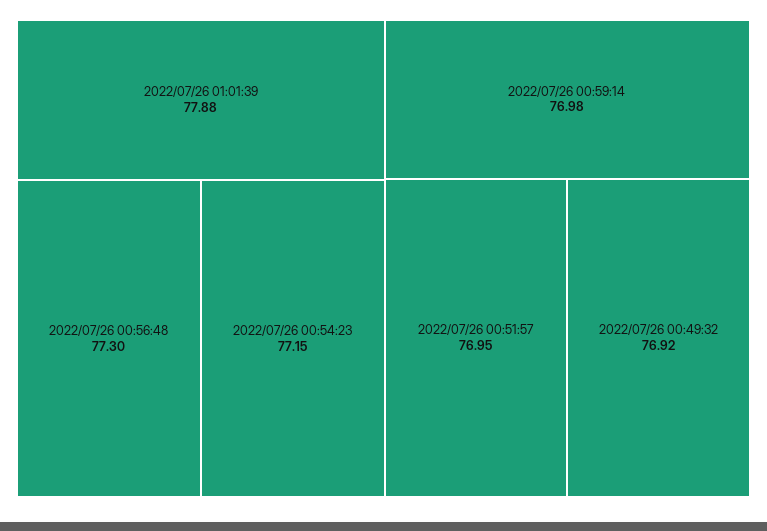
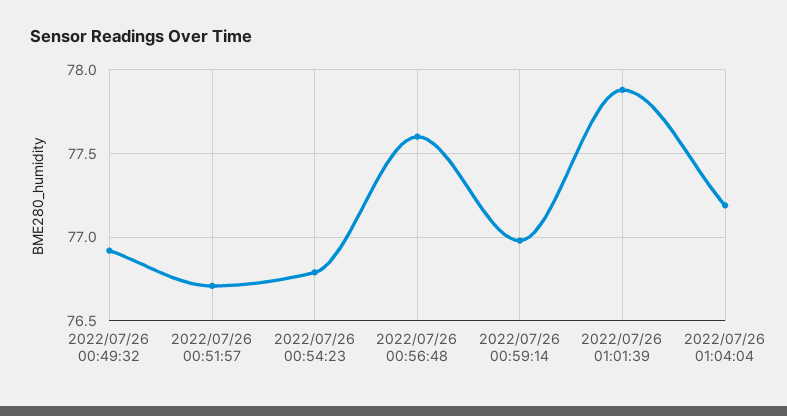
2022/07/26 00:56:48: 77.3 -> 77.6
2022/07/26 00:54:23: 77.15 -> 76.8
2022/07/26 00:51:57: 76.95 -> 76.7
2022/07/26 01:04:04: none -> 77.2

